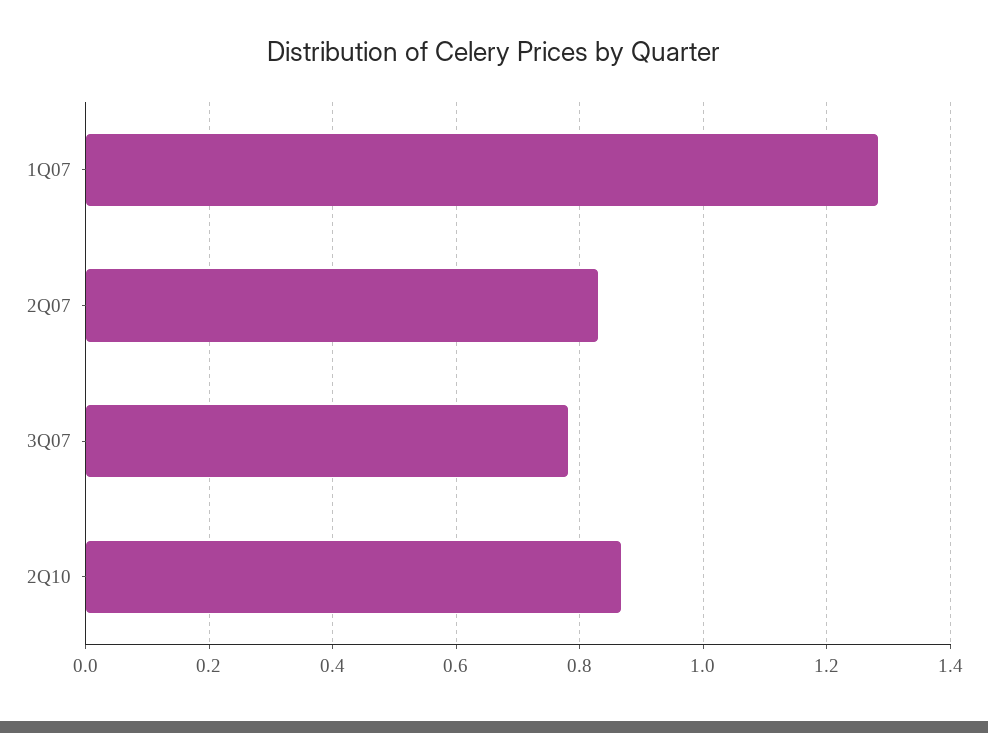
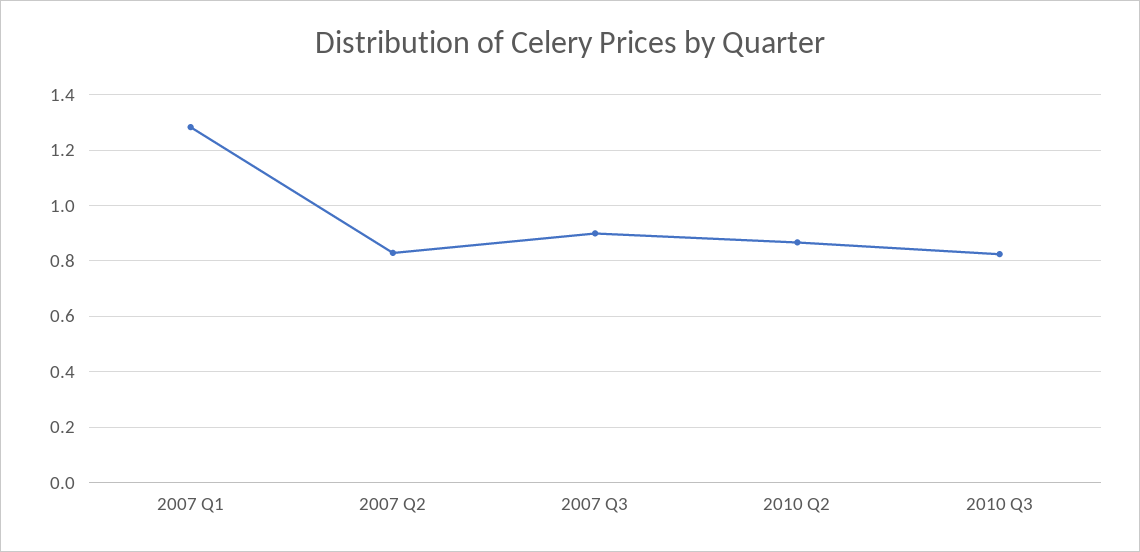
3Q07: 0.78 -> 0.9
2010 Q3: none -> 0.825

